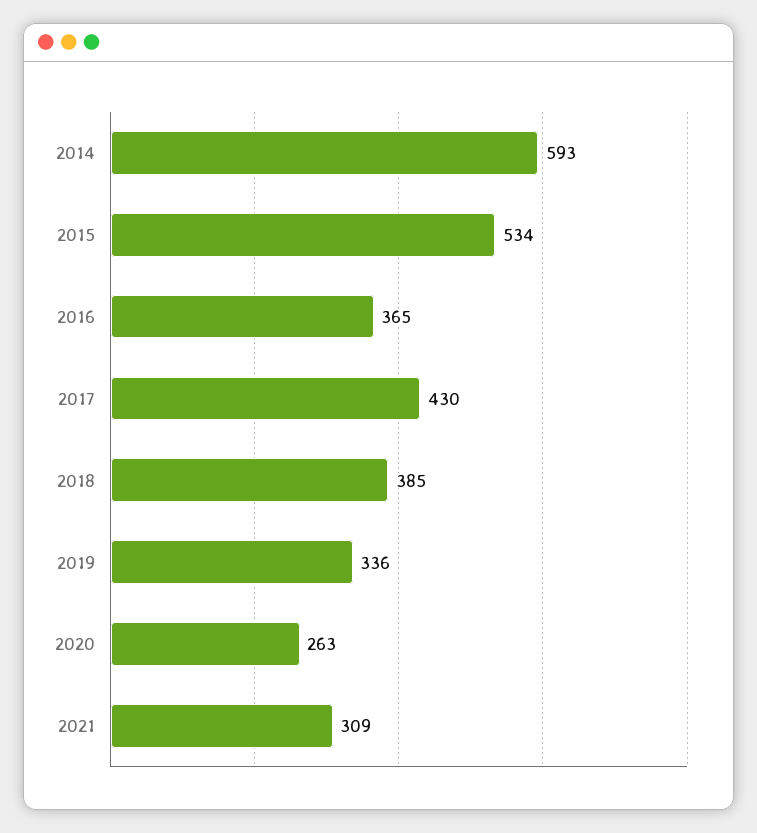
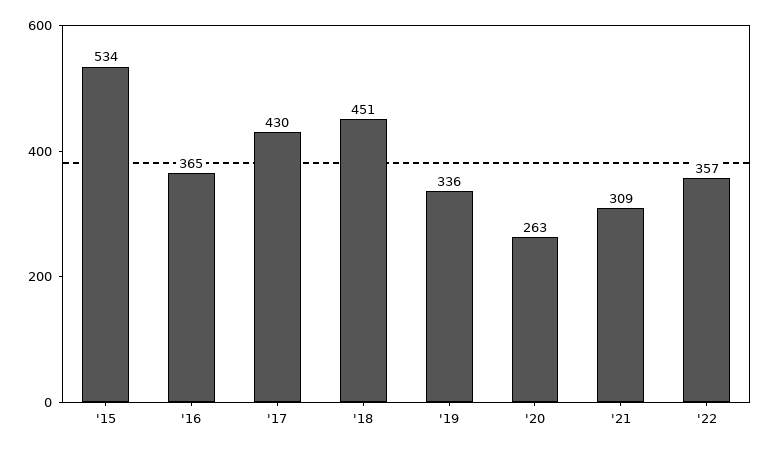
2014: 593 -> none
2018: 385 -> 451
'22: none -> 357

